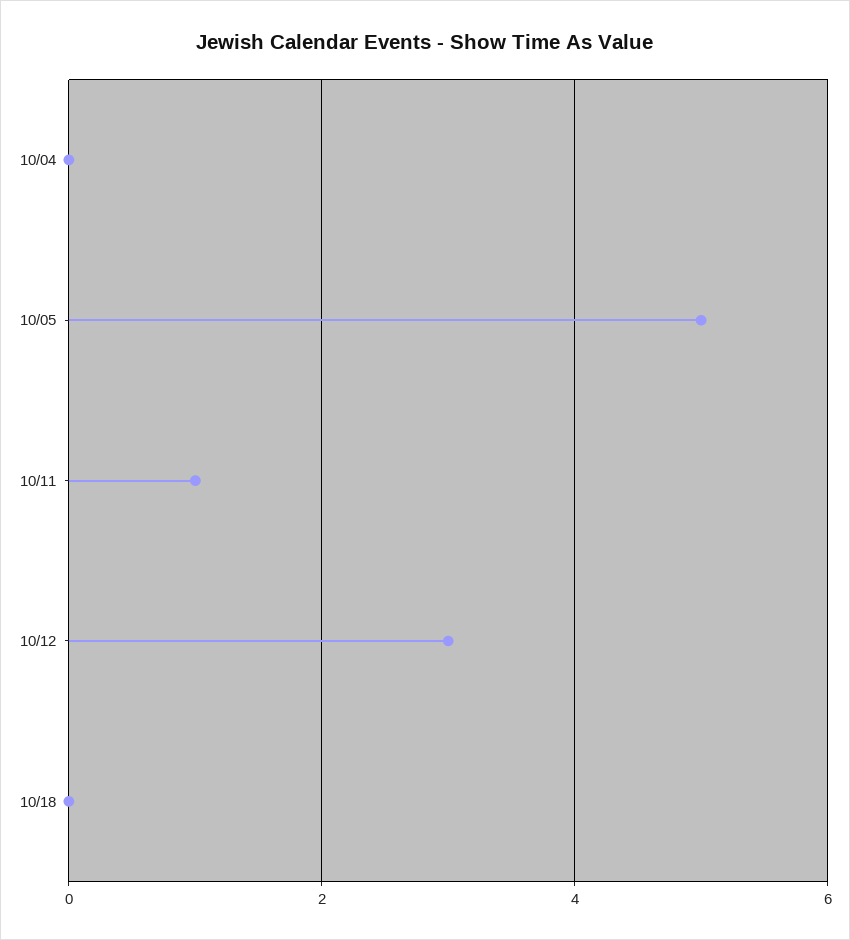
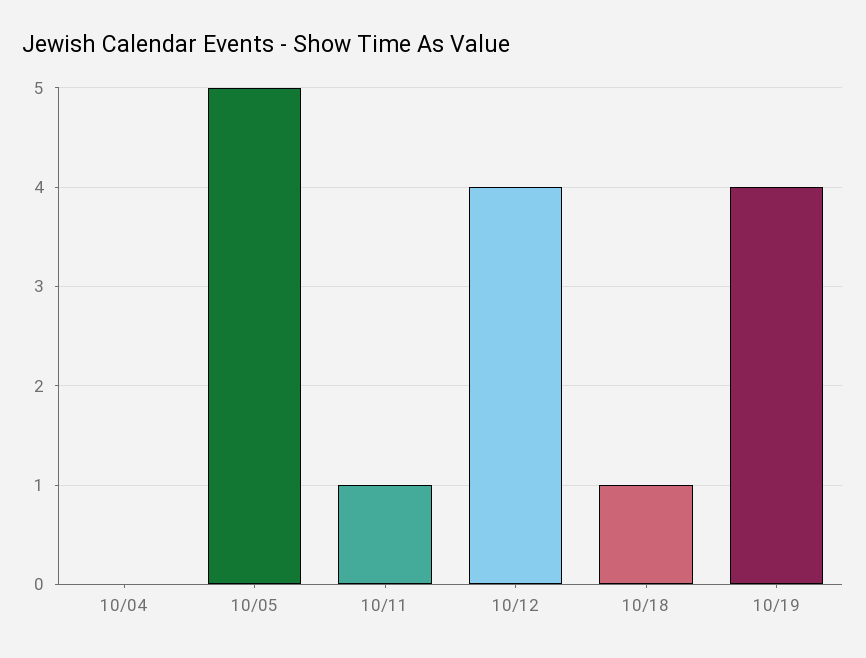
10/12: 3 -> 4
10/18: 0 -> 1
10/19: none -> 4

